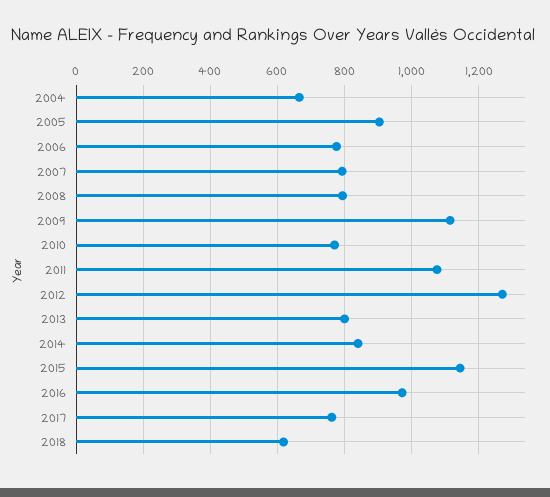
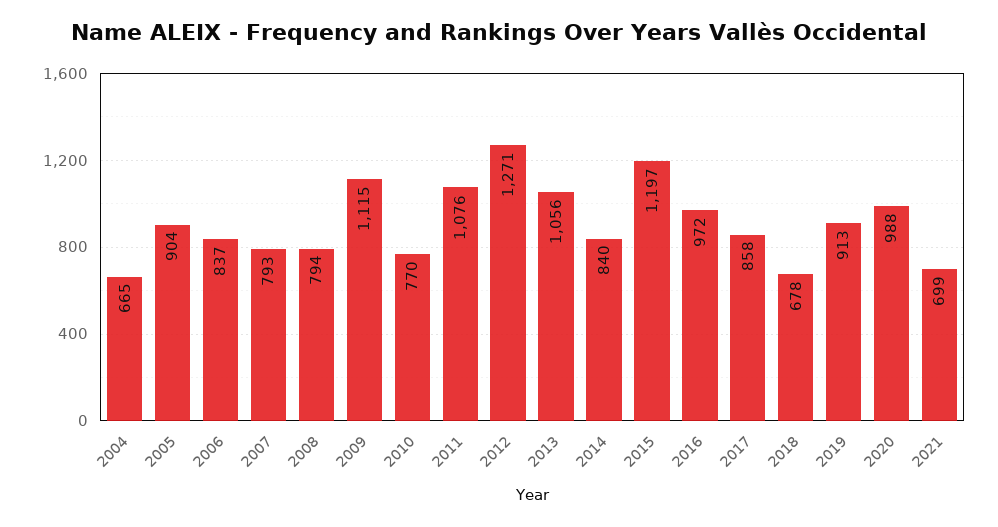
2006: 780 -> 837
2013: 800 -> 1056
2015: 1140 -> 1197
2017: 760 -> 858
2018: 620 -> 678
2019: none -> 913
2020: none -> 988
2021: none -> 699

